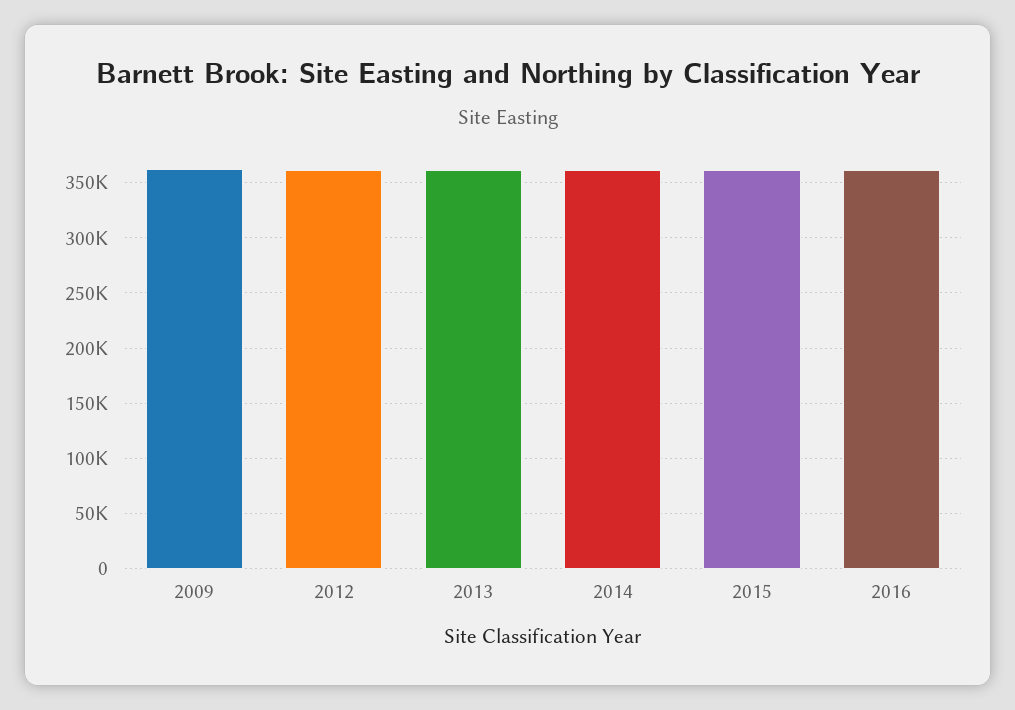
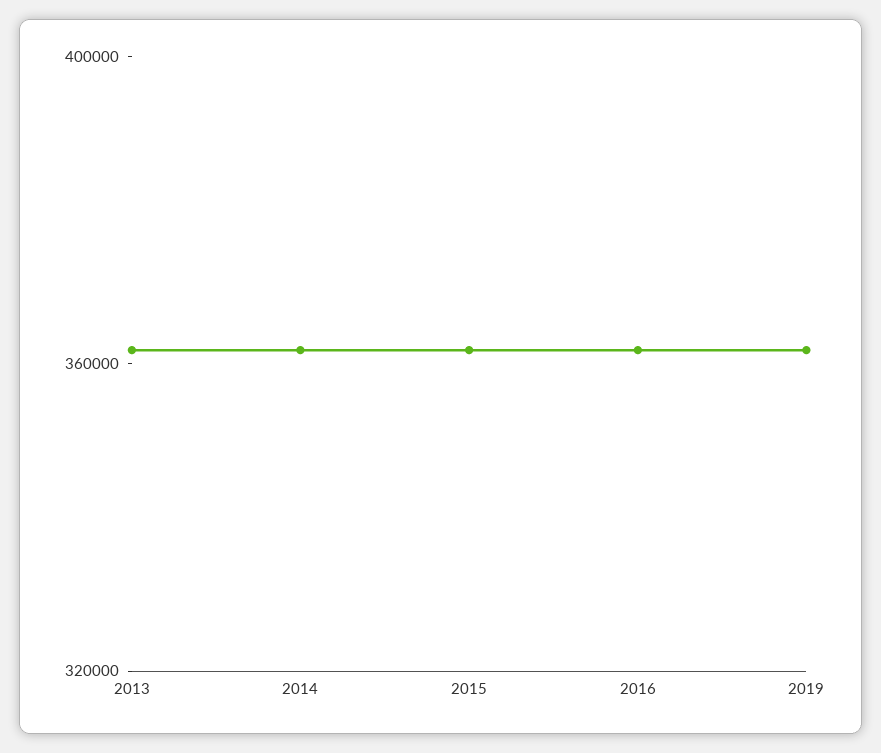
2009: 360000 -> none
2012: 360000 -> none
2019: none -> 360000

